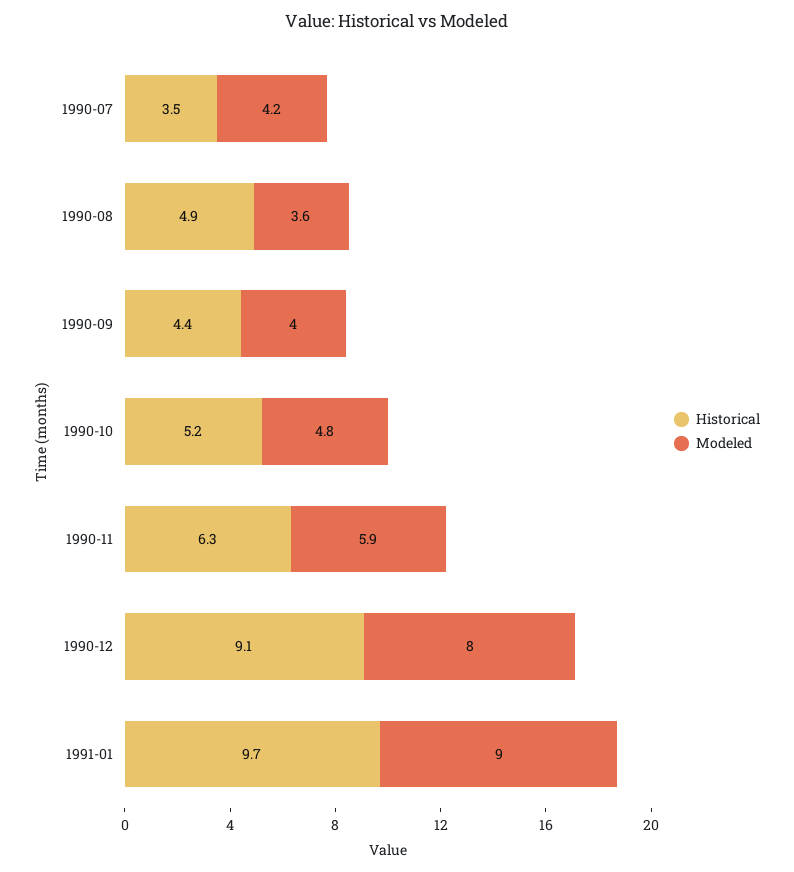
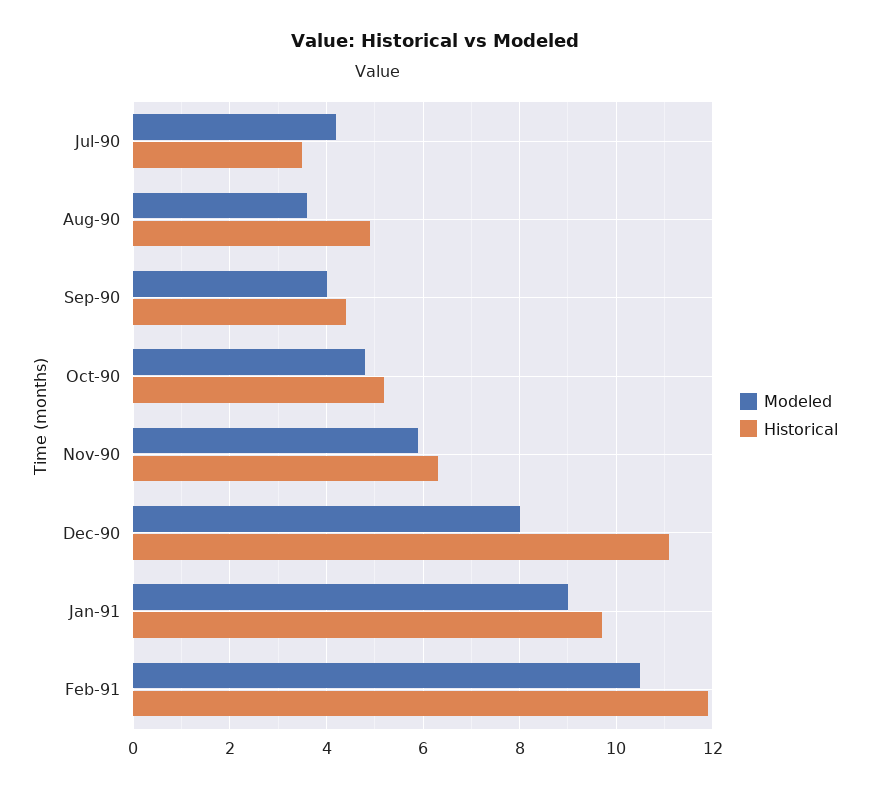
Historical, 1990-12: 9.1 -> 11
Modeled, Feb-91: none -> 10.5
Historical, Feb-91: none -> 12

